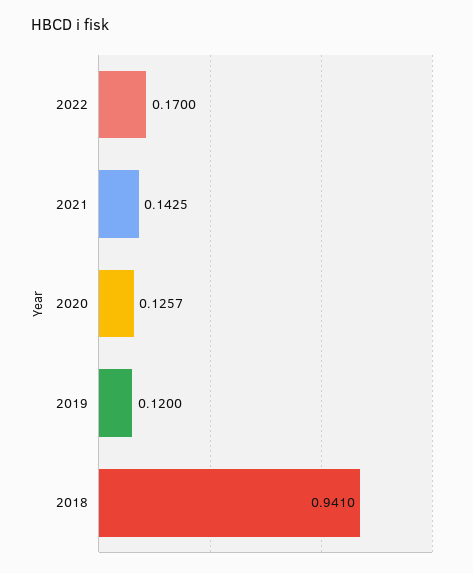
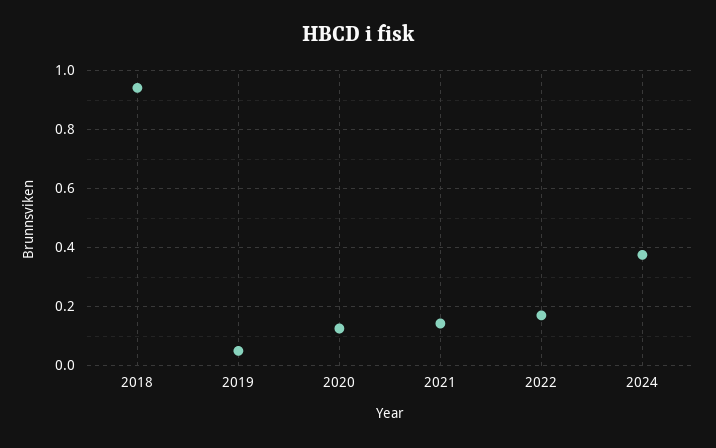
2019: 0.12 -> 0.05
2024: none -> 0.375

